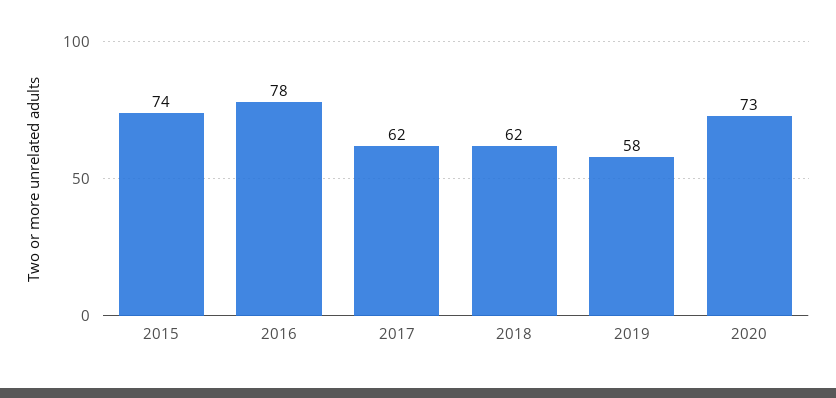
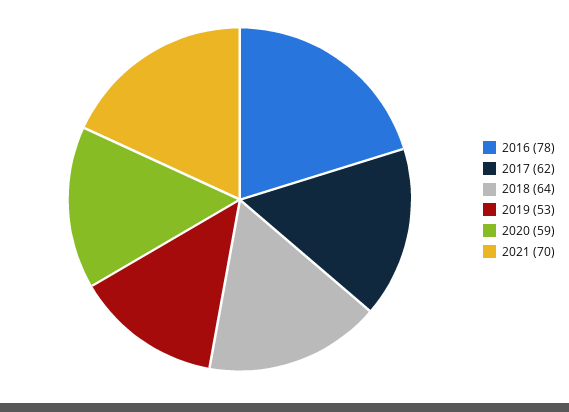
2015: 74 -> none
2018: 62 -> 64
2019: 58 -> 53
2020: 73 -> 59
2021: none -> 70

